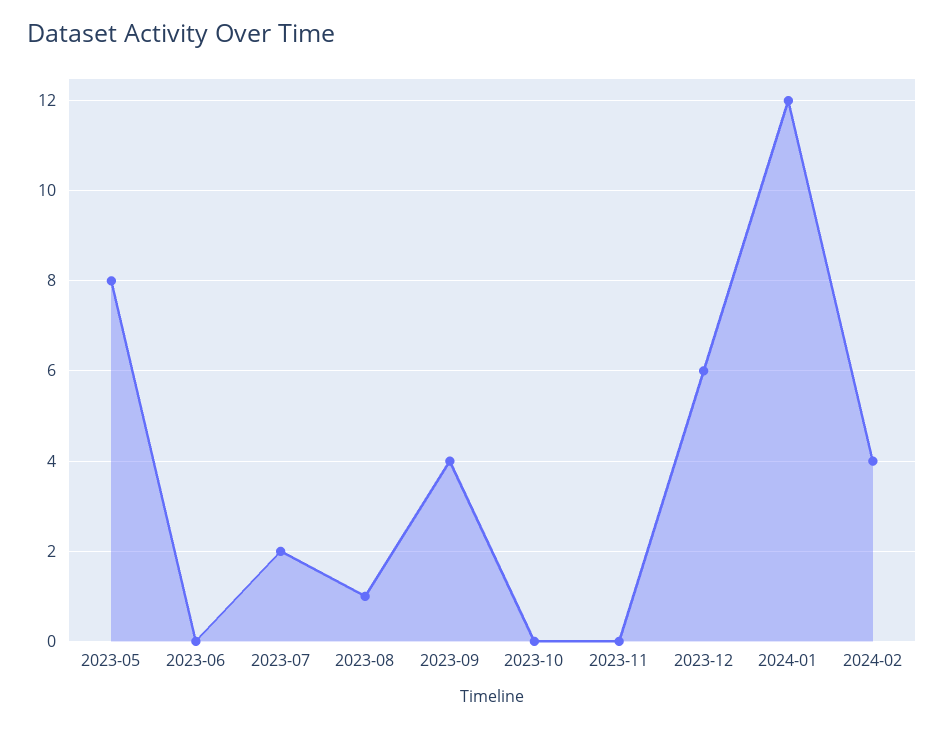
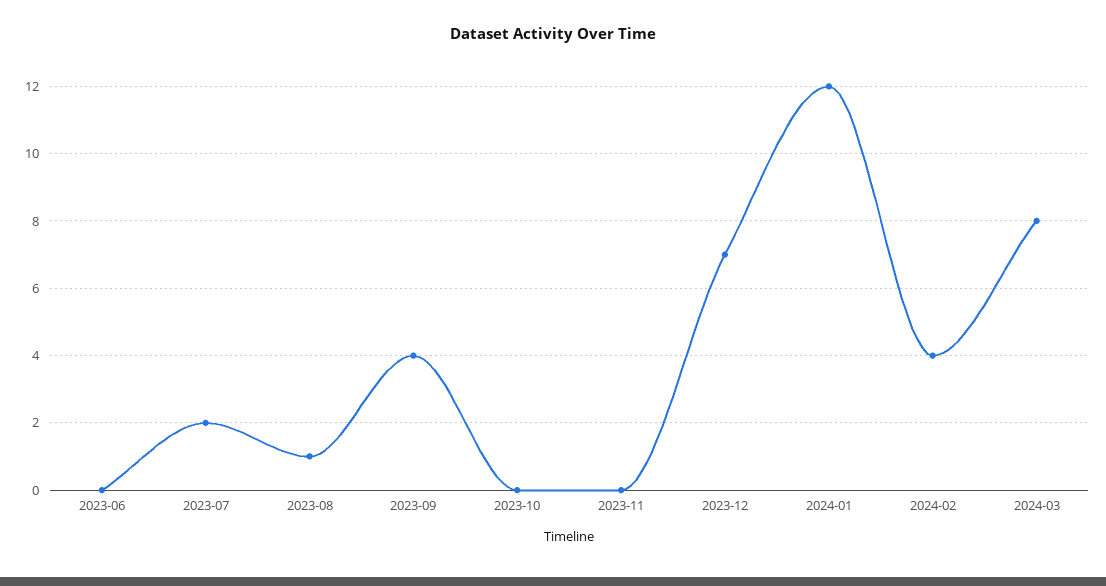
2023-05: 8 -> none
2023-12: 6 -> 7
2024-03: none -> 8

